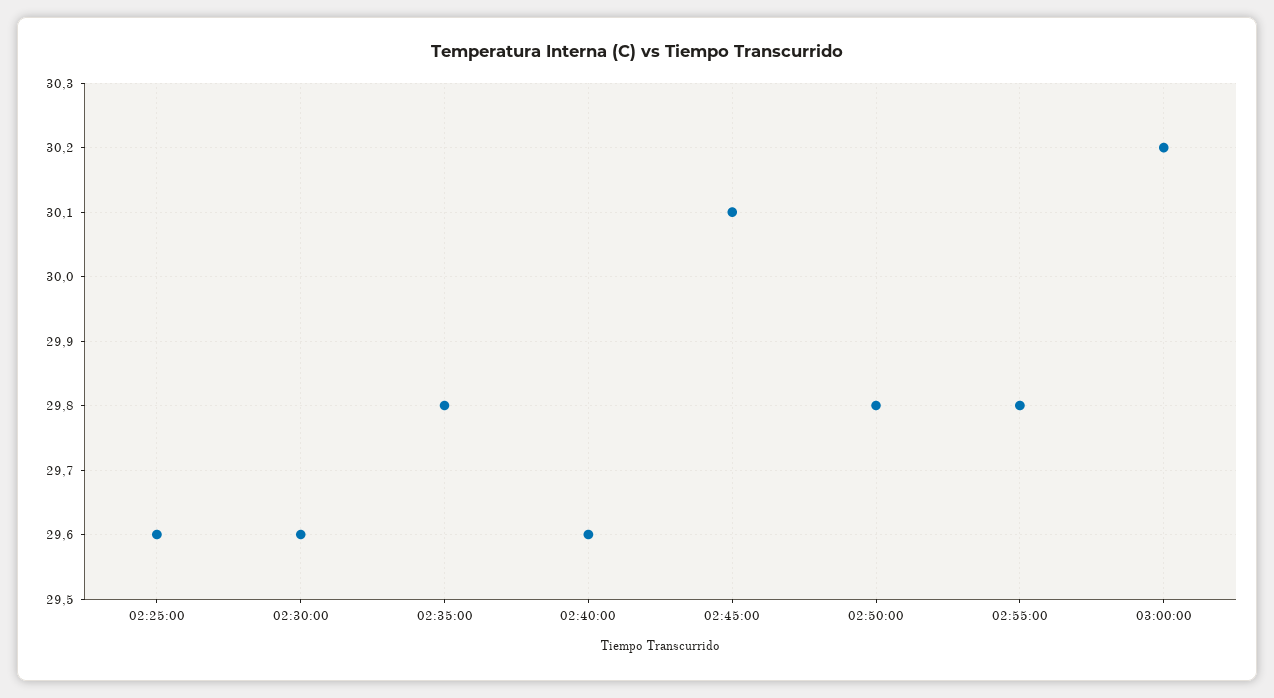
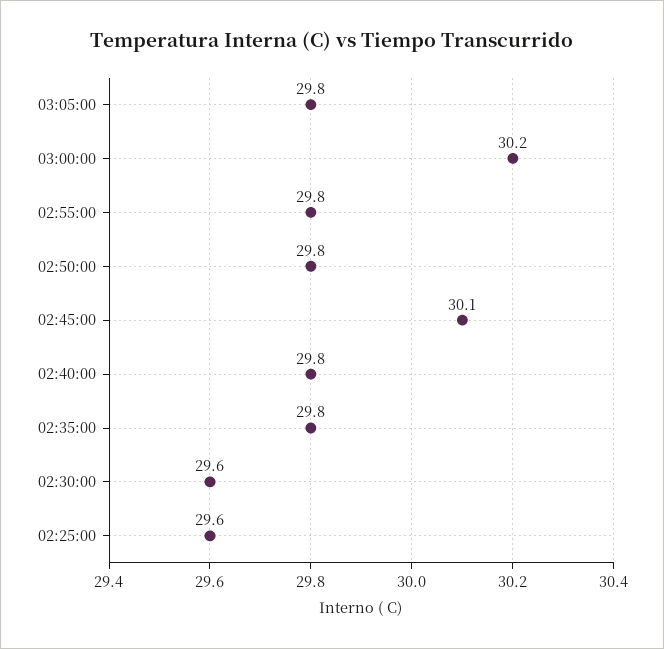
02:40:00: 29.6 -> 29.8
03:05:00: none -> 29.8

